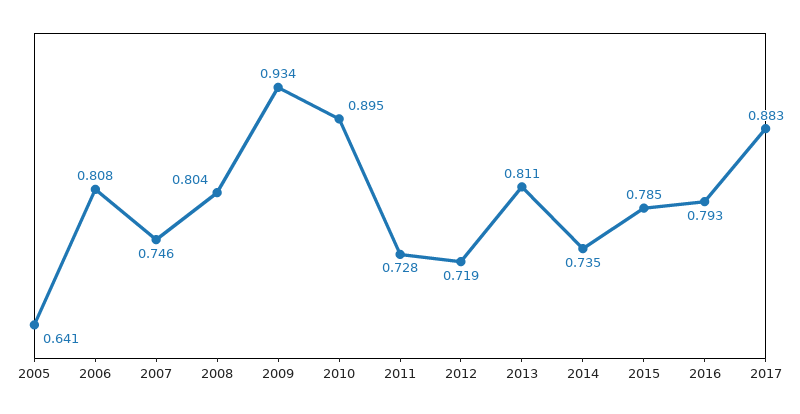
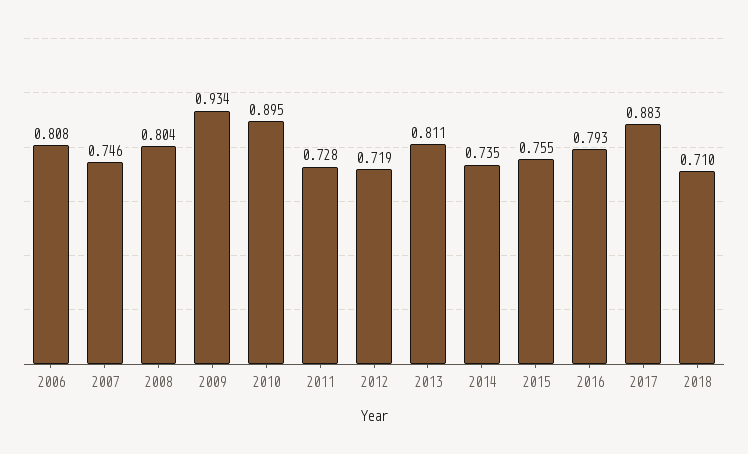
2005: 0.641 -> none
2015: 0.785 -> 0.755
2018: none -> 0.71

